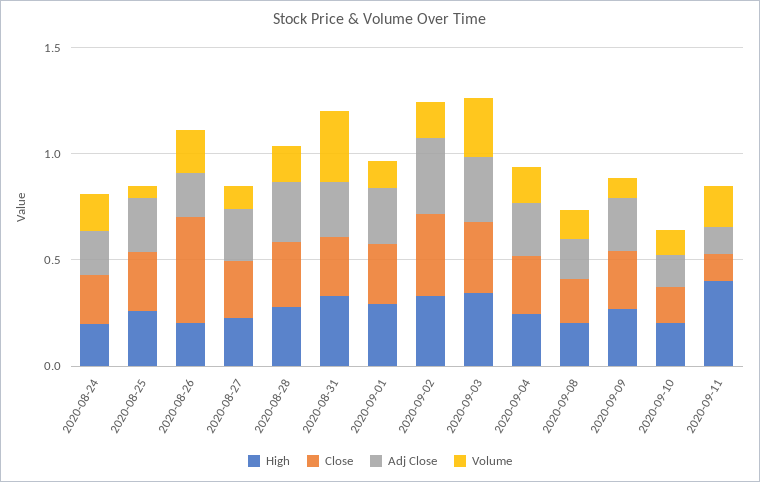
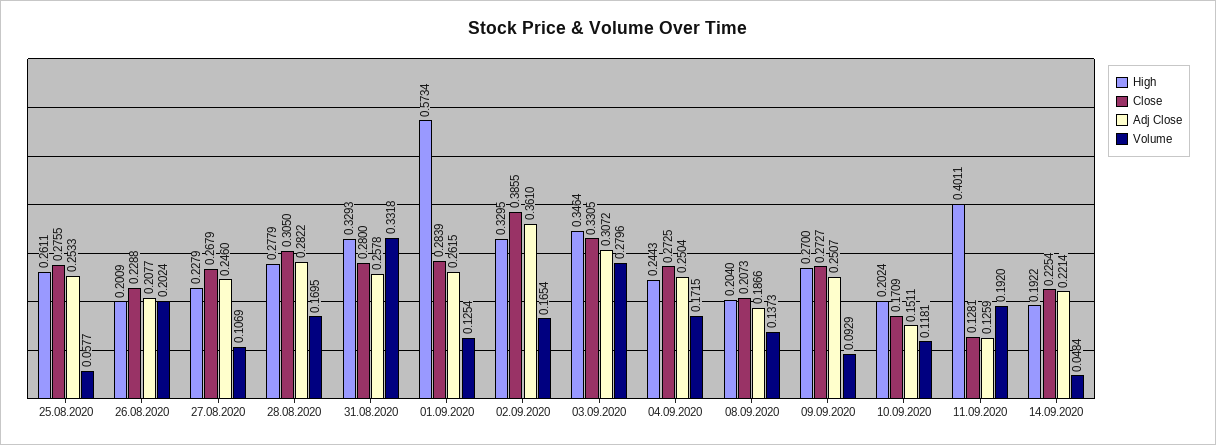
High, 2020-08-24: 0.2 -> none
Close, 2020-08-24: 0.2 -> none
Adj Close, 2020-08-24: 0.2 -> none
Volume, 2020-08-24: 0.2 -> none
Close, 2020-08-26: 0.5 -> 0.2288
High, 2020-09-01: 0.3 -> 0.5734
High, 14.09.2020: none -> 0.1922
Close, 14.09.2020: none -> 0.2254
Adj Close, 14.09.2020: none -> 0.2214
Volume, 14.09.2020: none -> 0.0484

